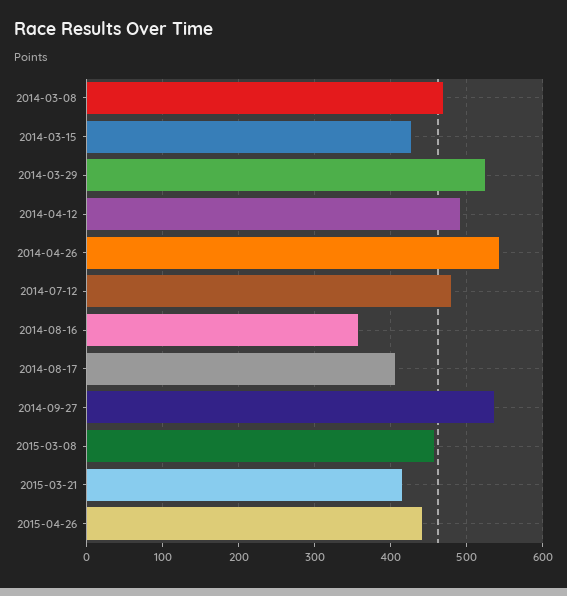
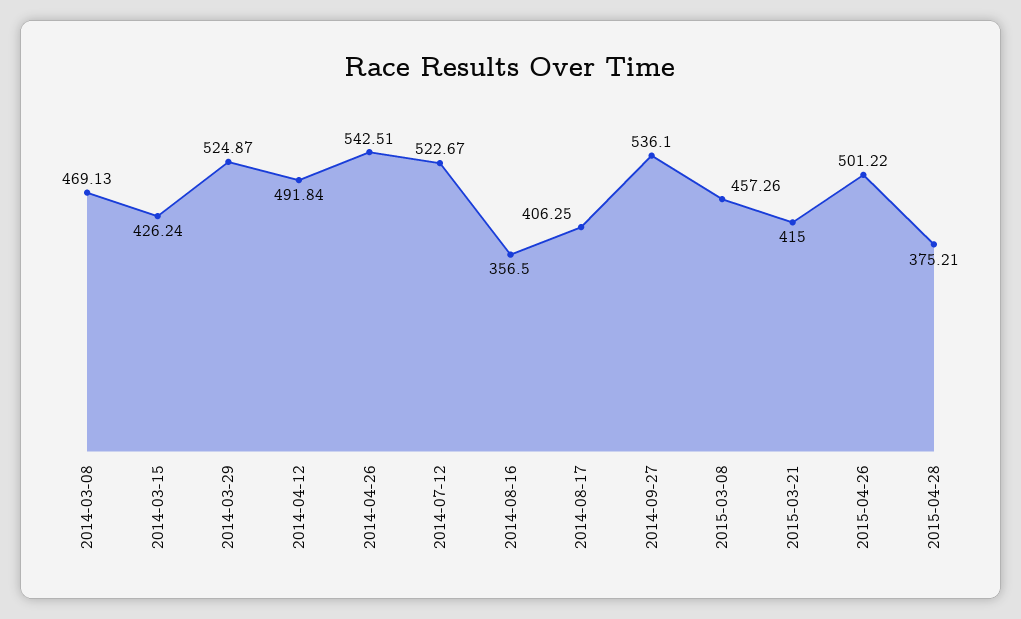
2014-07-12: 480 -> 522.67
2015-04-26: 440 -> 501.22
2015-04-28: none -> 375.21

